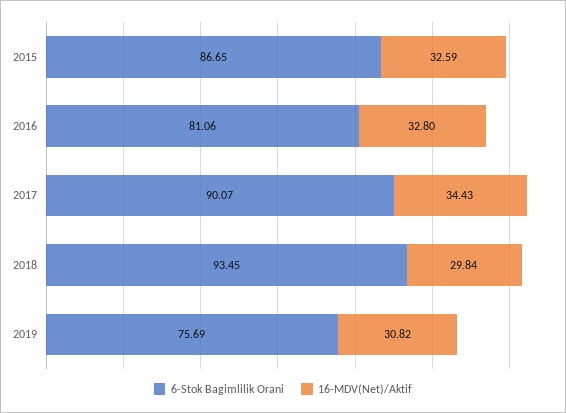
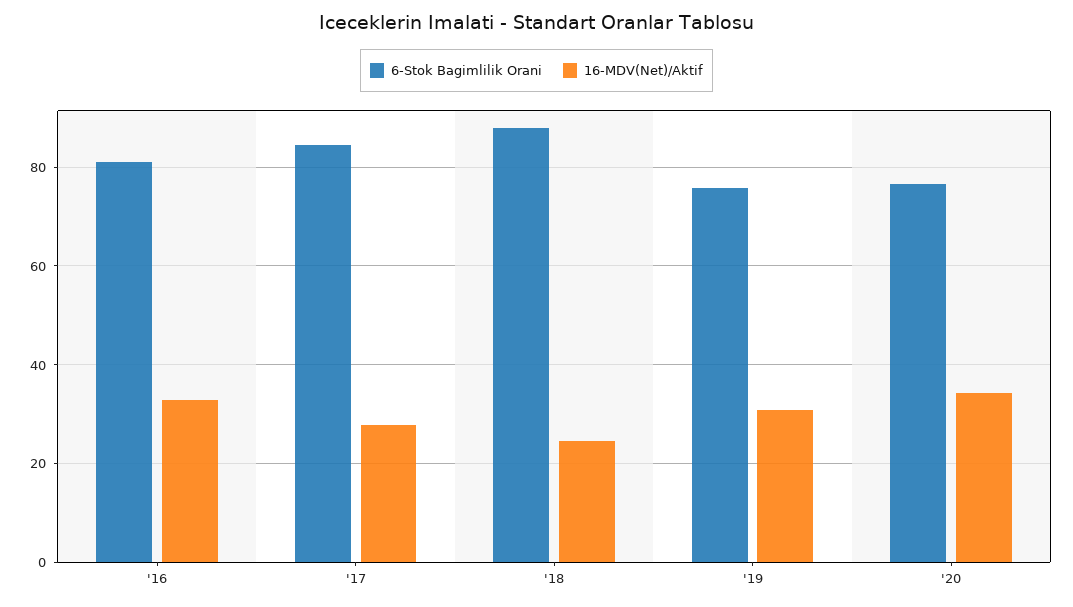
6-Stok Bagimlilik Orani, 2015: 86.65 -> none
16-MDV(Net)/Aktif, 2015: 32.59 -> none
6-Stok Bagimlilik Orani, 2017: 90.07 -> 84
16-MDV(Net)/Aktif, 2017: 34.43 -> 28
6-Stok Bagimlilik Orani, 2018: 93.45 -> 88
16-MDV(Net)/Aktif, 2018: 29.84 -> 24
6-Stok Bagimlilik Orani, '20: none -> 76
16-MDV(Net)/Aktif, '20: none -> 34

